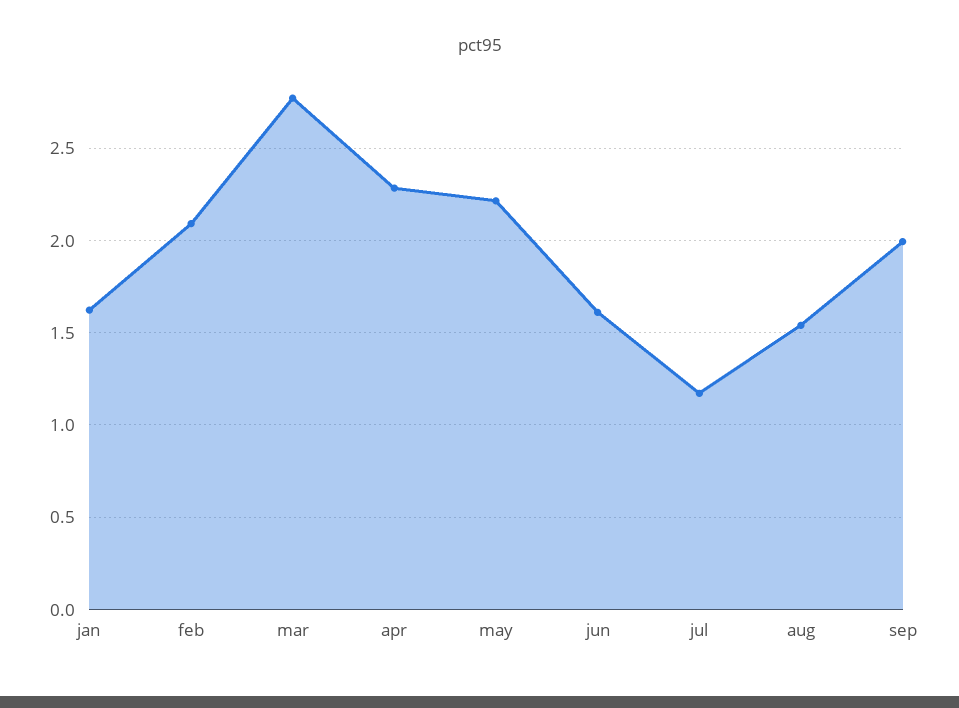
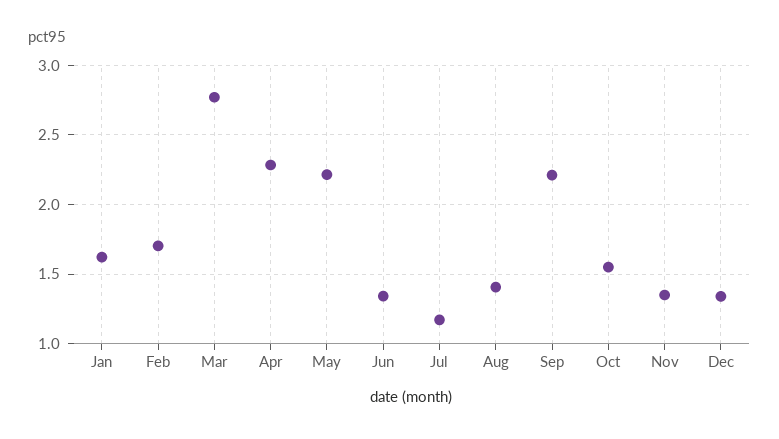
feb: 2.1 -> 1.7
jun: 1.6 -> 1.35
aug: 1.55 -> 1.4
sep: 2 -> 2.2
Oct: none -> 1.55
Nov: none -> 1.35
Dec: none -> 1.35

